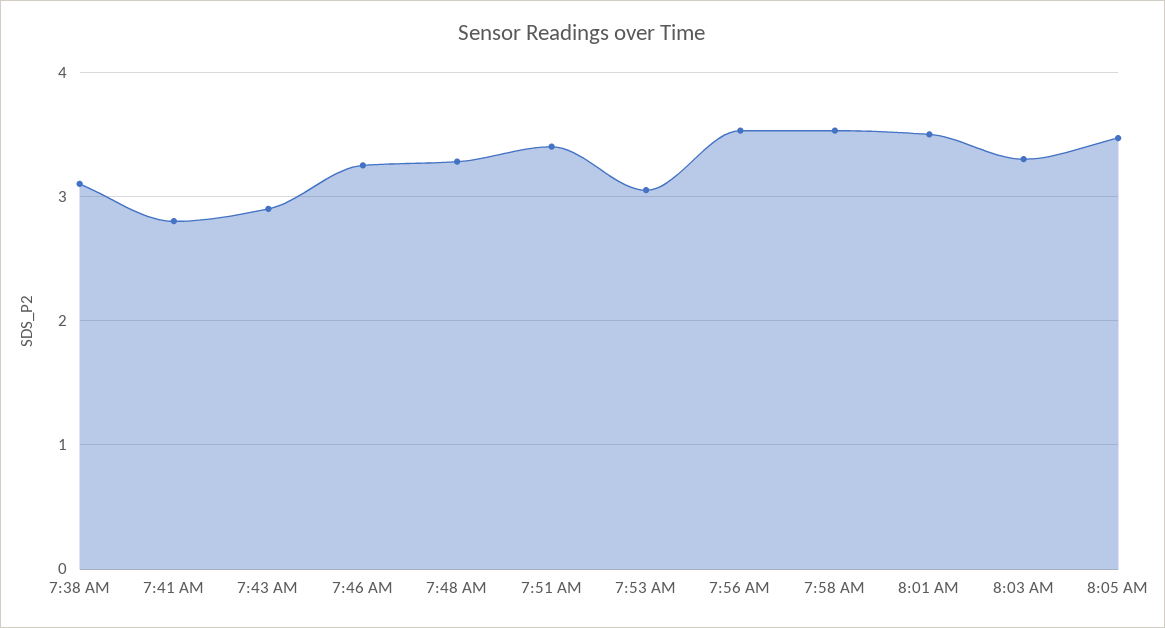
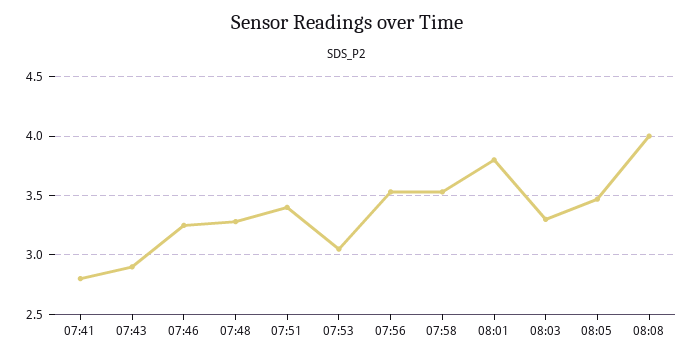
7:38 AM: 3.1 -> none
8:01 AM: 3.5 -> 3.8
08:08: none -> 4

